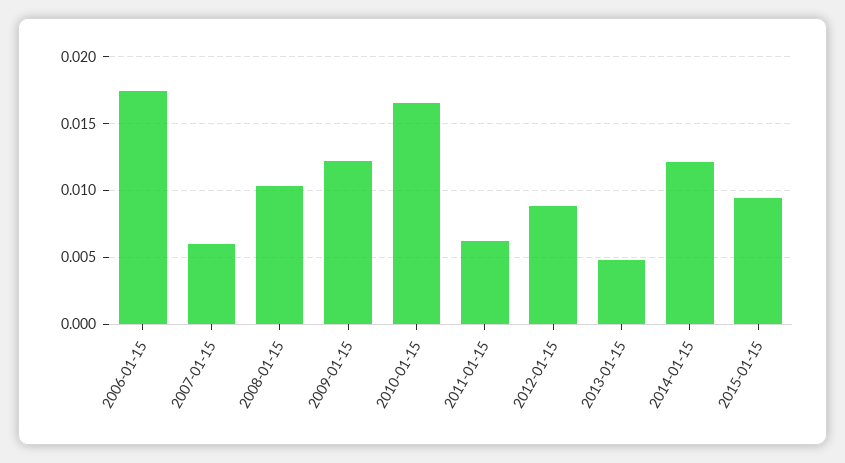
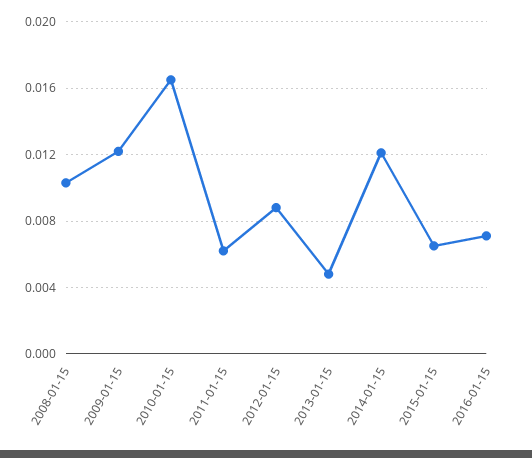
2006-01-15: 0.0175 -> none
2007-01-15: 0.006 -> none
2015-01-15: 0.0095 -> 0.0065
2016-01-15: none -> 0.007

